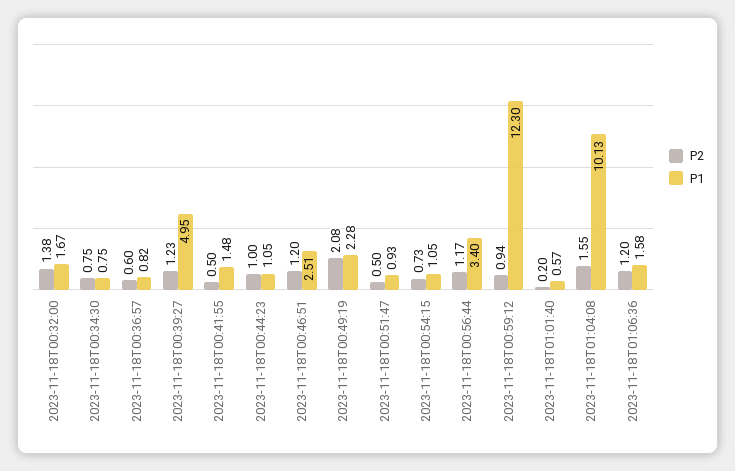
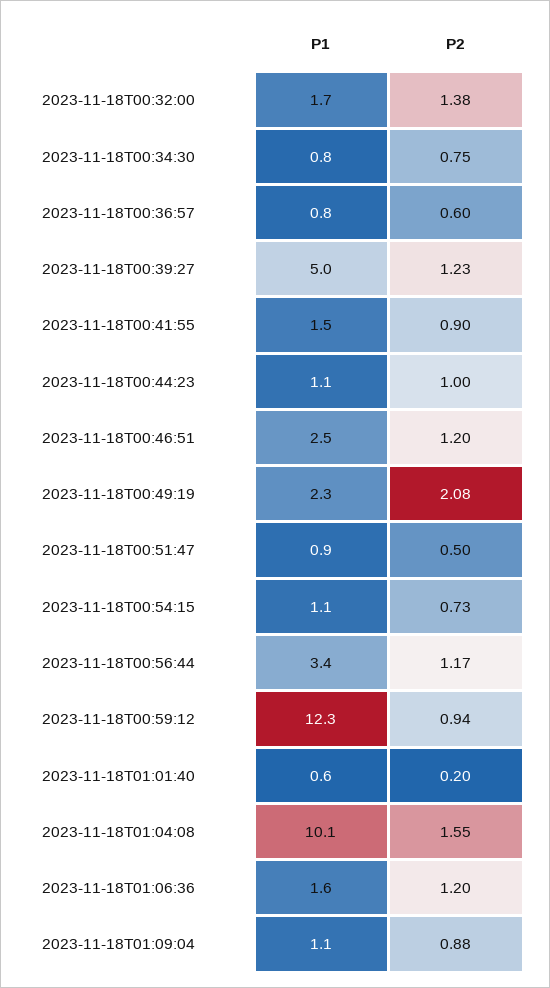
P2, 2023-11-18T00:41:55: 0.5 -> 0.9
P1, 2023-11-18T01:09:04: none -> 1.1
P2, 2023-11-18T01:09:04: none -> 0.88

